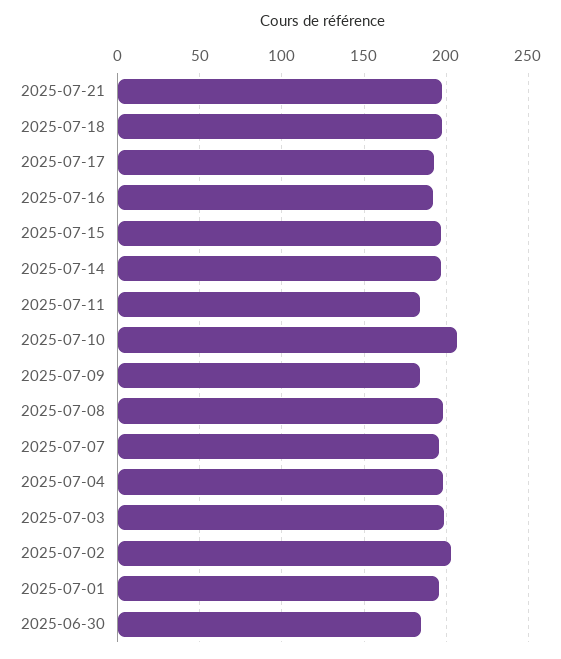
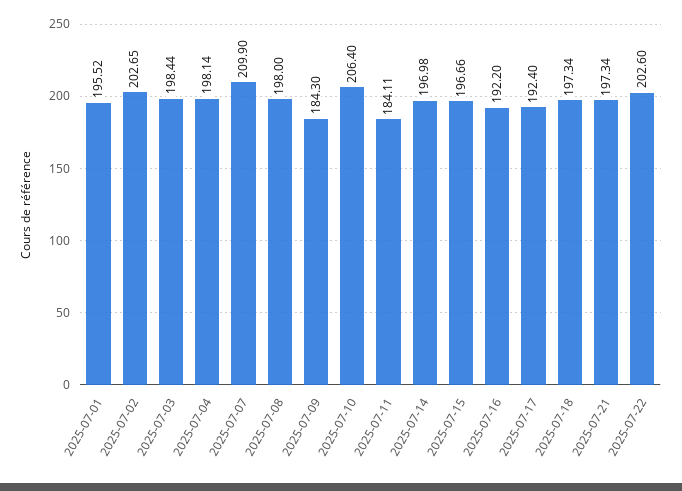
2025-07-07: 195 -> 209.9
2025-06-30: 185 -> none
2025-07-22: none -> 202.6

